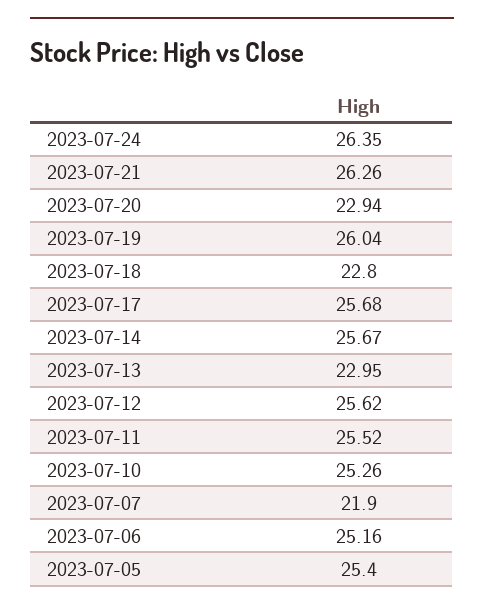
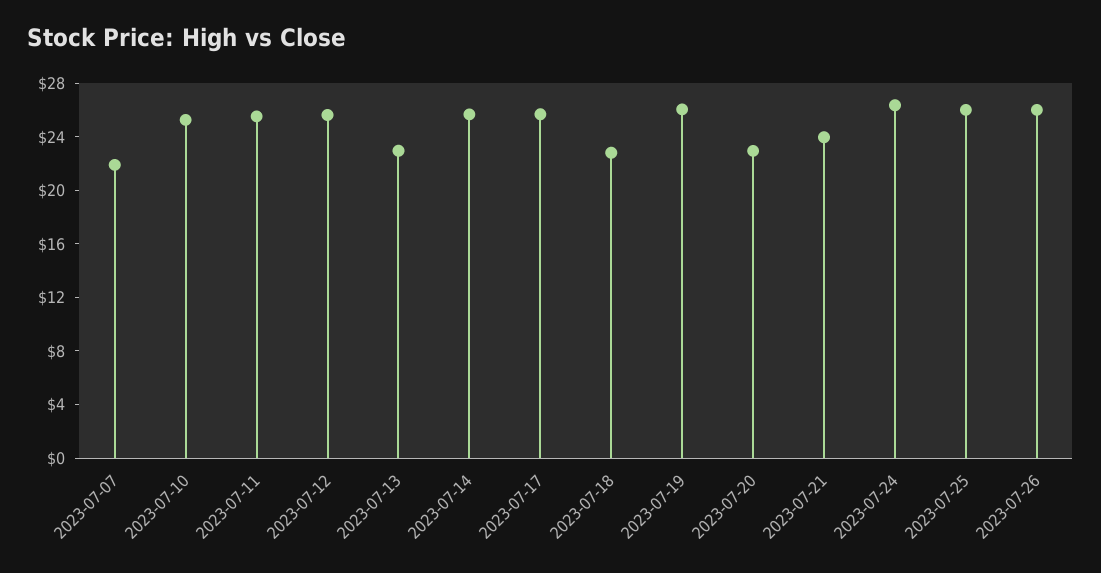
2023-07-21: 26.26 -> 24
2023-07-06: 25.16 -> none
2023-07-05: 25.4 -> none
2023-07-25: none -> 26
2023-07-26: none -> 26

